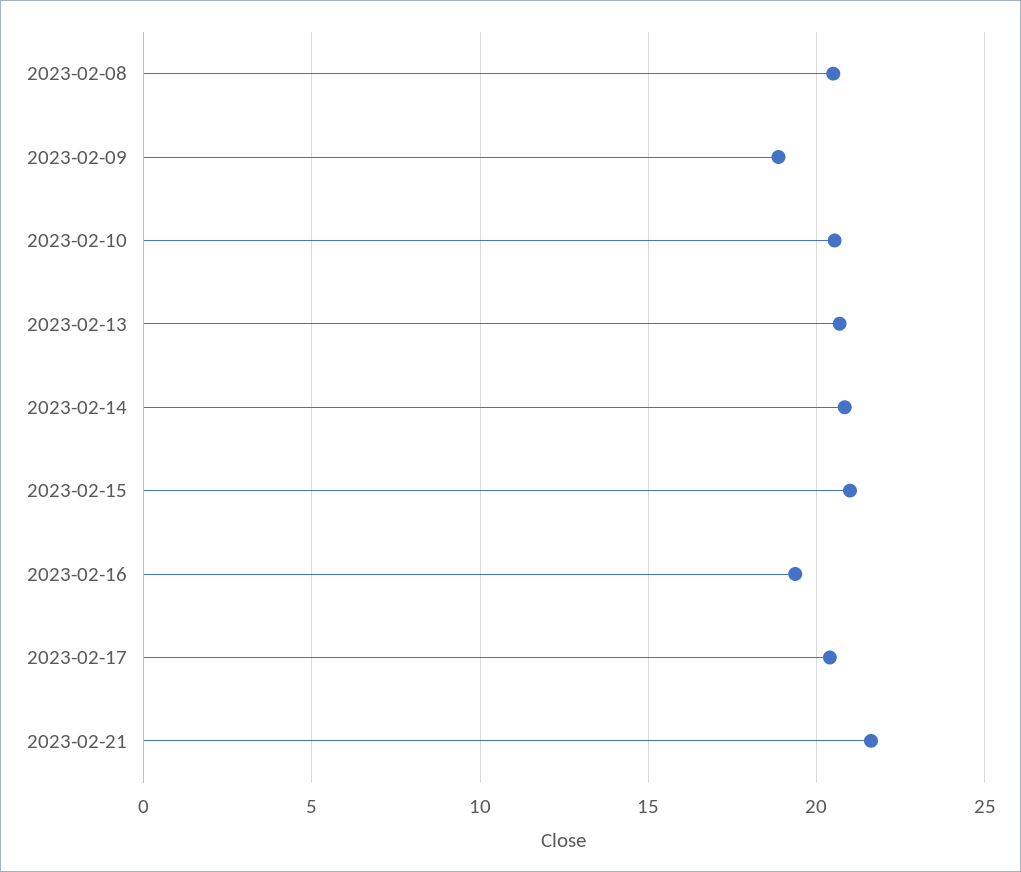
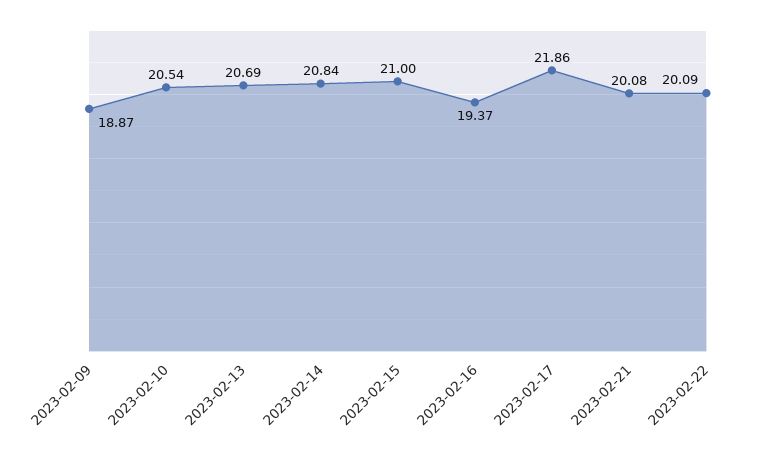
2023-02-08: 20.5 -> none
2023-02-17: 20.5 -> 21.86
2023-02-21: 21.5 -> 20.08
2023-02-22: none -> 20.09

